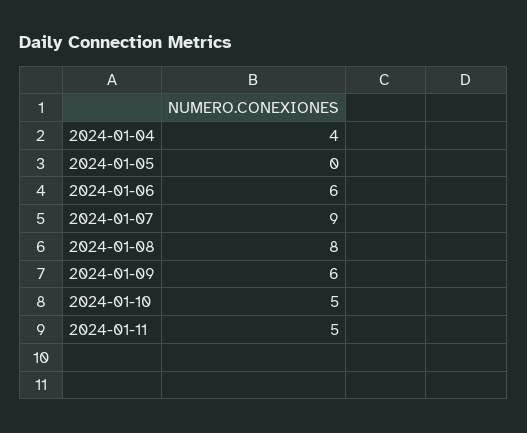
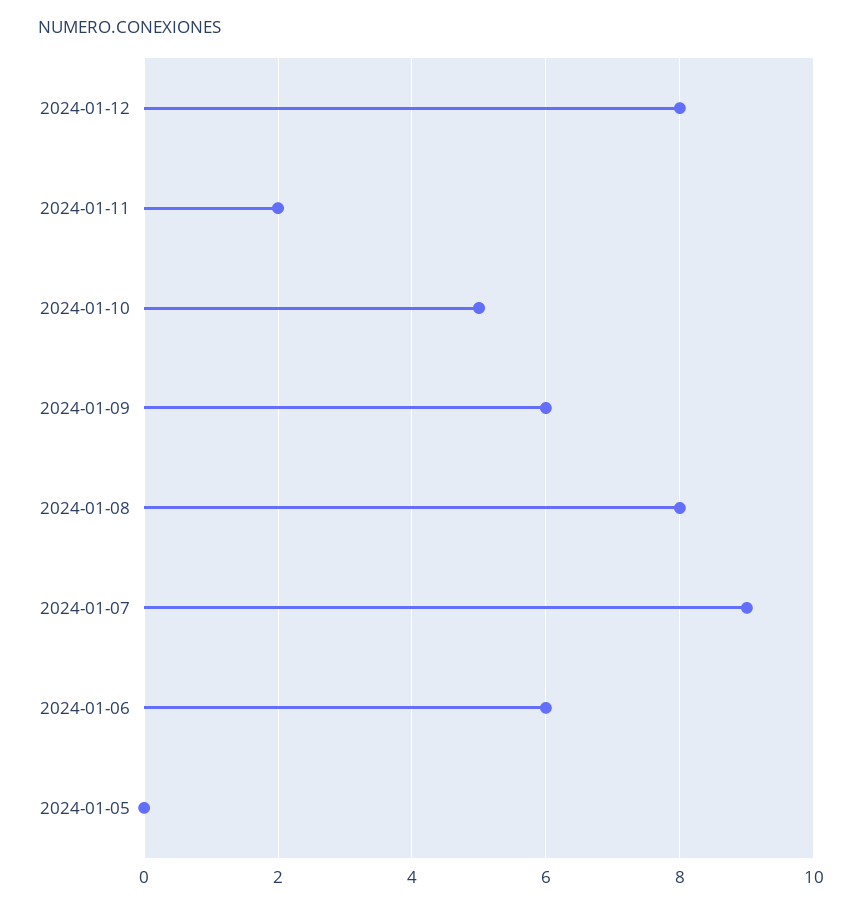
2024-01-04: 4 -> none
2024-01-11: 5 -> 2
2024-01-12: none -> 8

